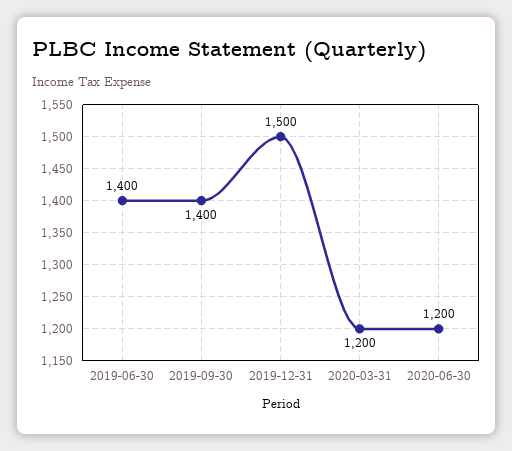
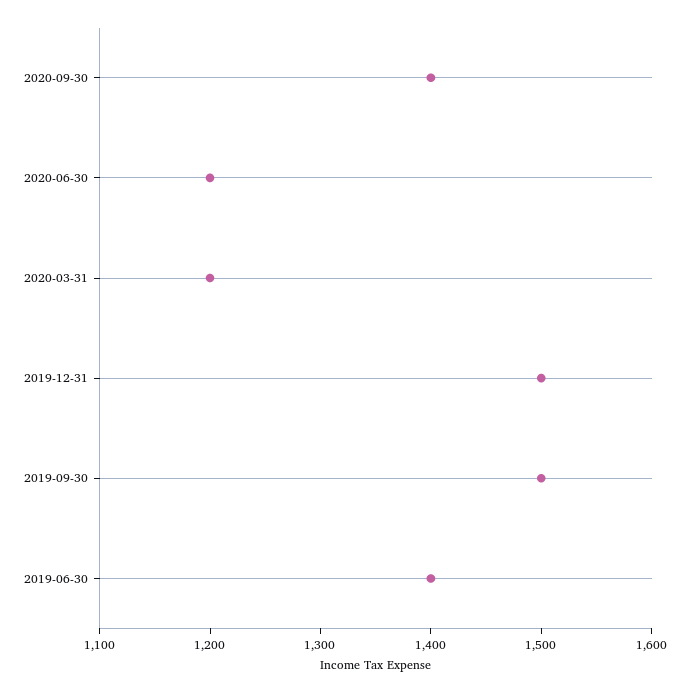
2019-09-30: 1400 -> 1500
2020-09-30: none -> 1400

